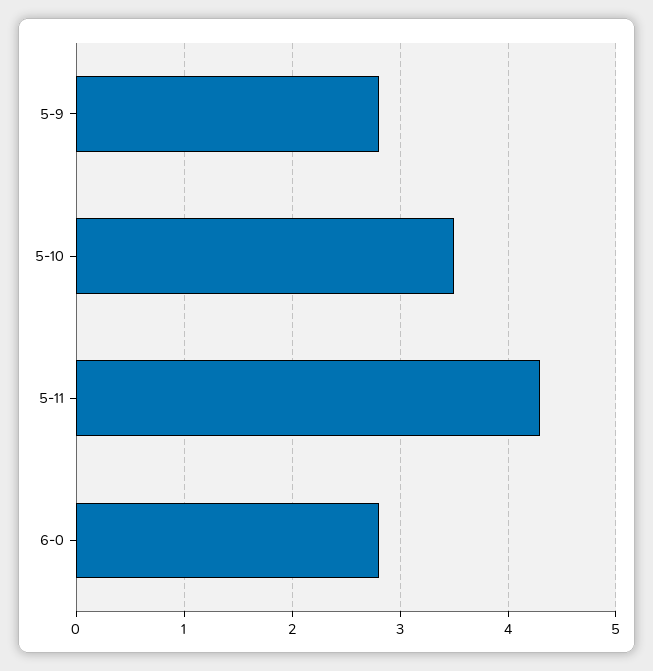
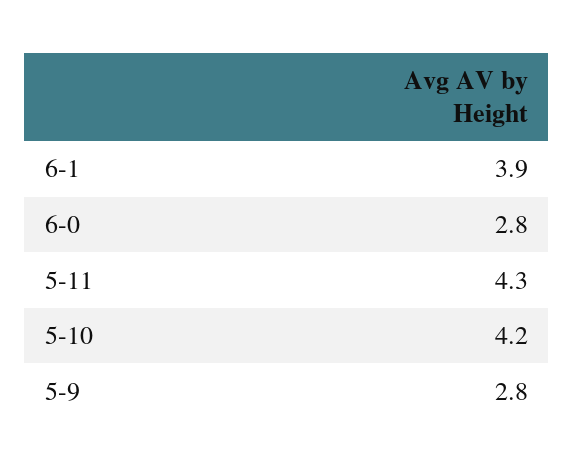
5-10: 3.5 -> 4.2
6-1: none -> 3.9

